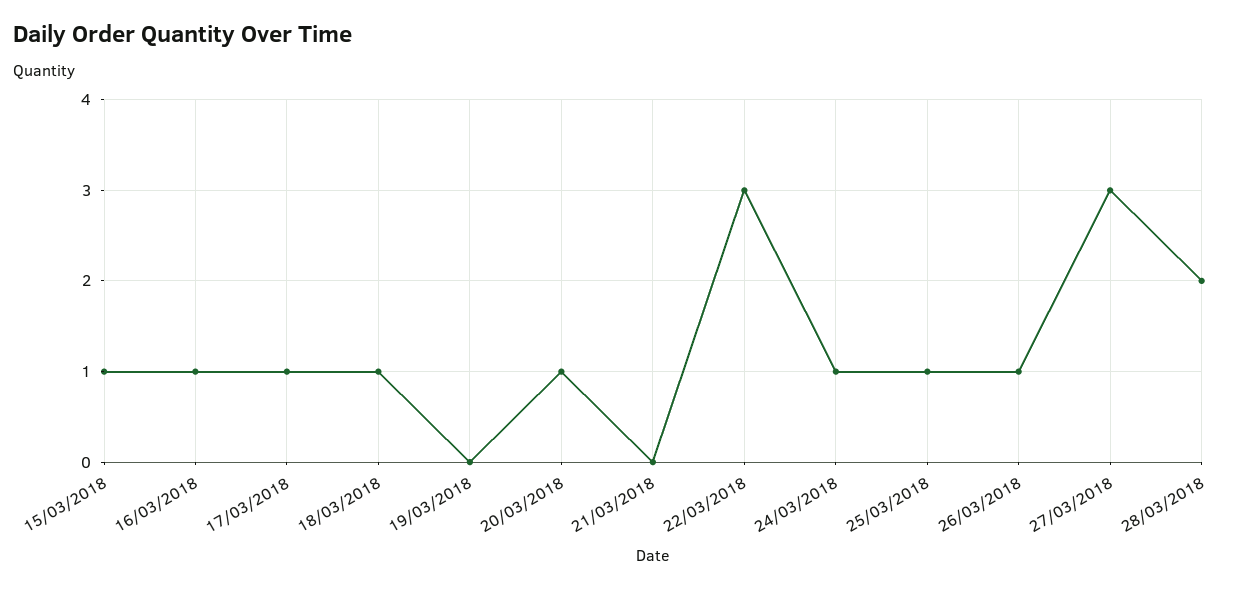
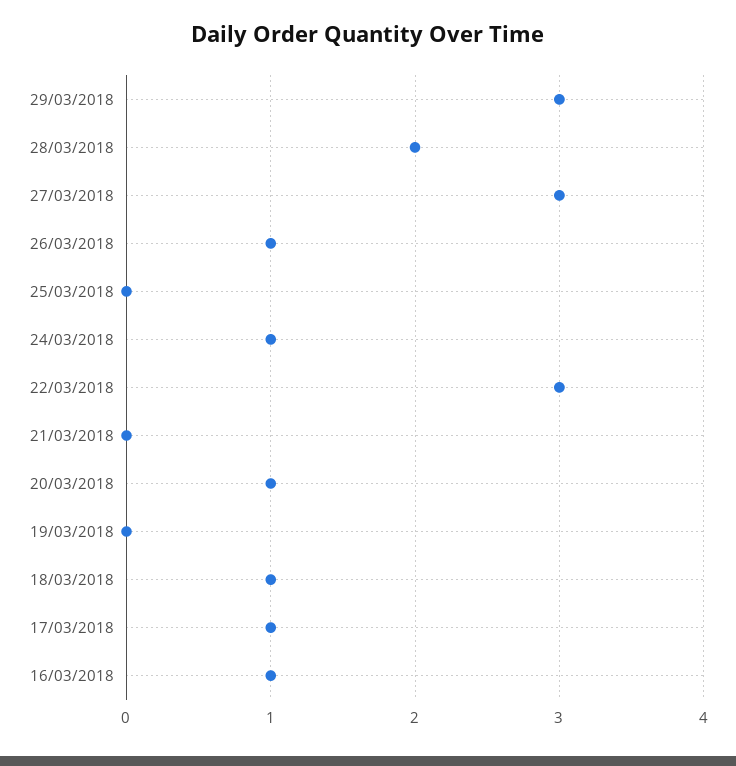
15/03/2018: 1 -> none
25/03/2018: 1 -> 0
29/03/2018: none -> 3

